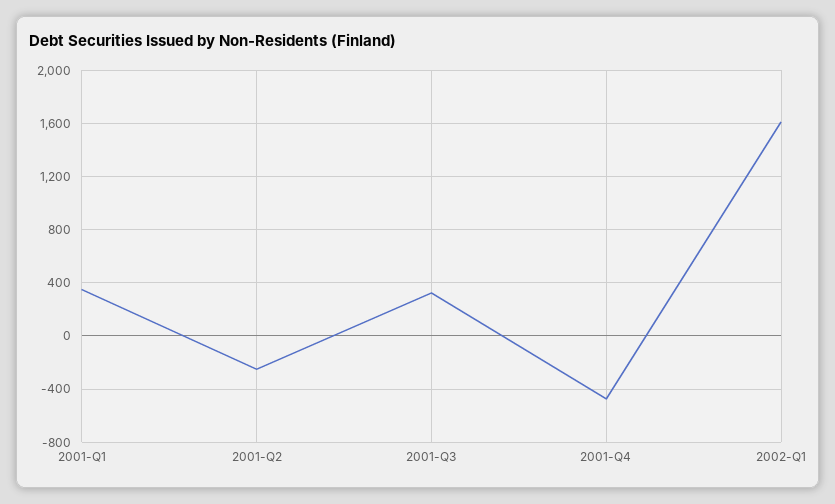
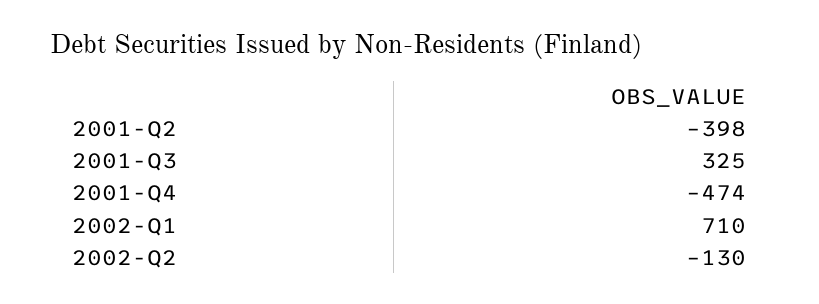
2001-Q1: 350 -> none
2001-Q2: -250 -> -398
2002-Q1: 1600 -> 710
2002-Q2: none -> -130

